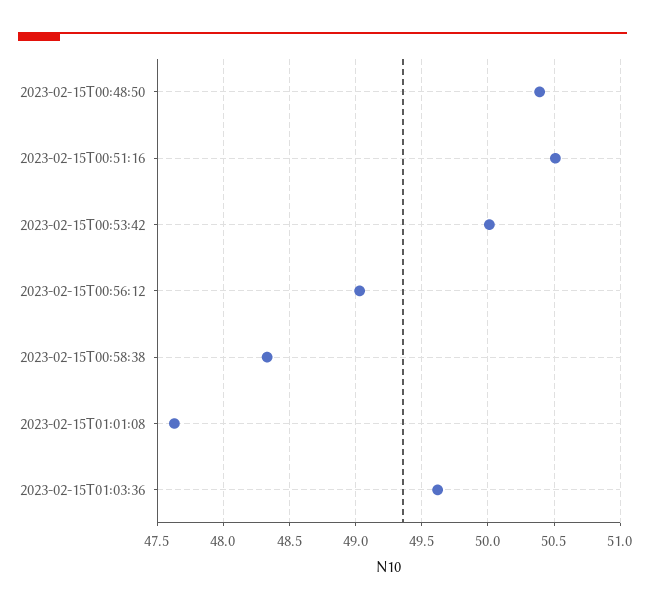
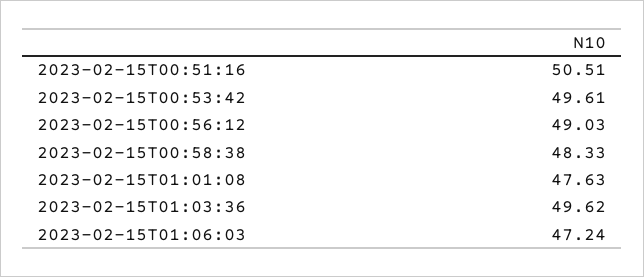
2023-02-15T00:48:50: 50.4 -> none
2023-02-15T00:53:42: 50 -> 49.61
2023-02-15T01:06:03: none -> 47.24

